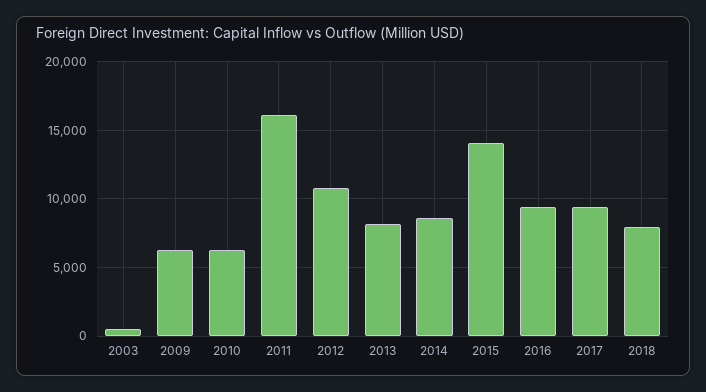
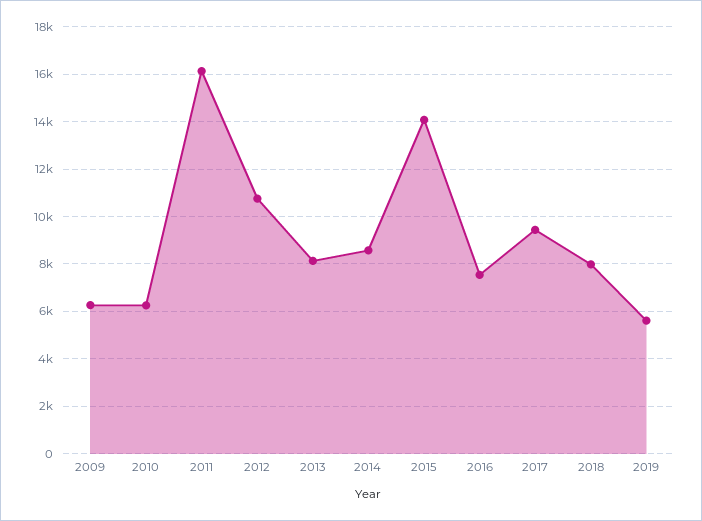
2003: 500 -> none
2016: 9500 -> 7500
2019: none -> 5500

